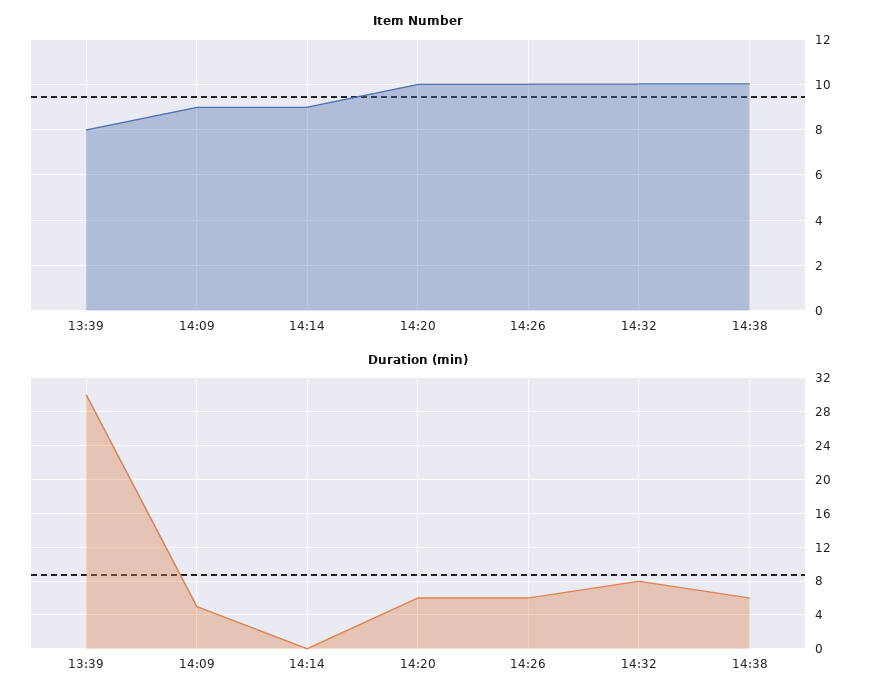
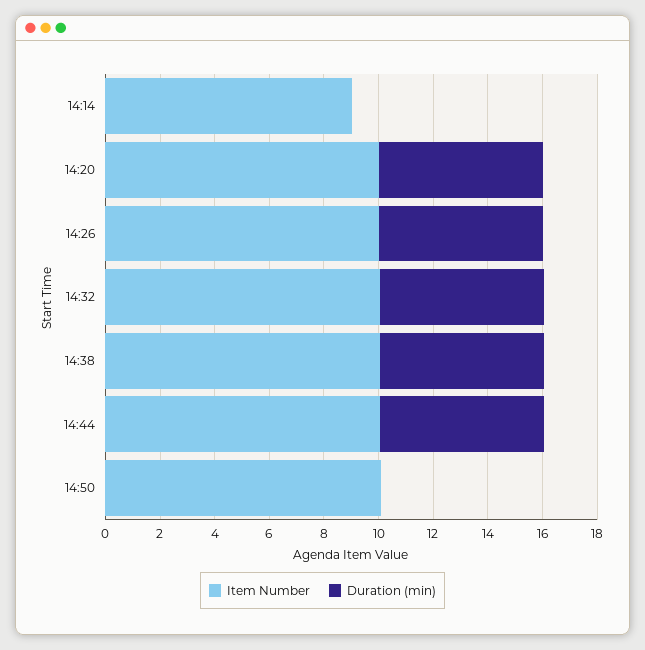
Item Number, 13:39: 8 -> none
Item Number, 14:09: 9 -> none
Duration (min), 13:39: 30 -> none
Duration (min), 14:09: 5 -> none
Duration (min), 14:32: 8 -> 6
Item Number, 14:44: none -> 10
Duration (min), 14:44: none -> 6
Item Number, 14:50: none -> 10
Duration (min), 14:50: none -> 0

